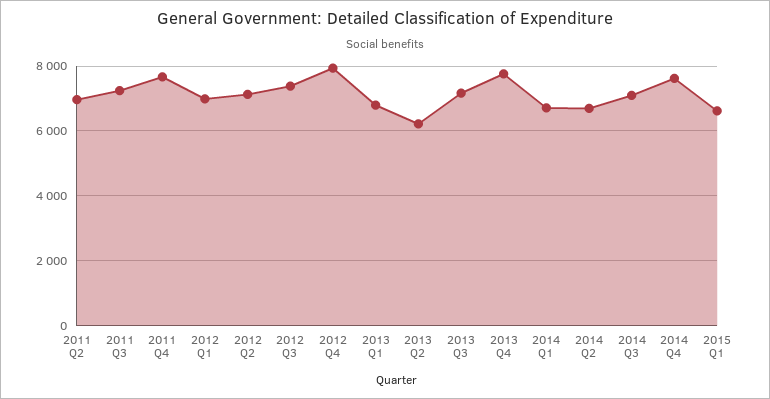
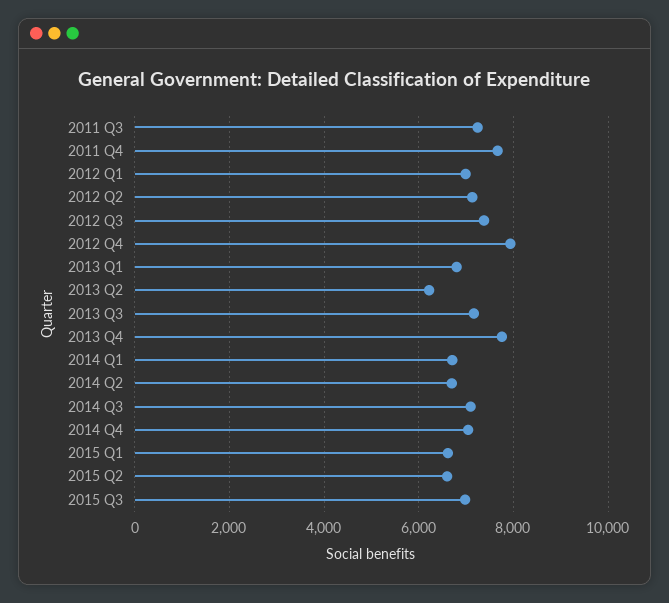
2011 Q2: 7000 -> none
2014 Q4: 7600 -> 7000
2015 Q2: none -> 6600
2015 Q3: none -> 7000

